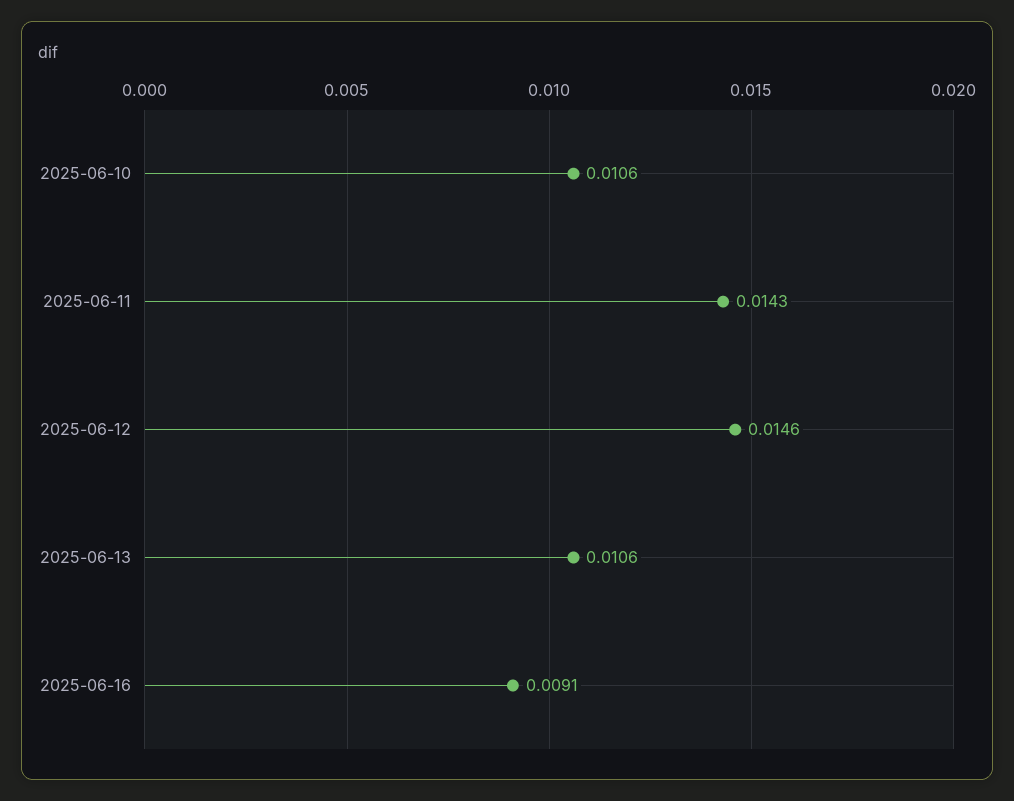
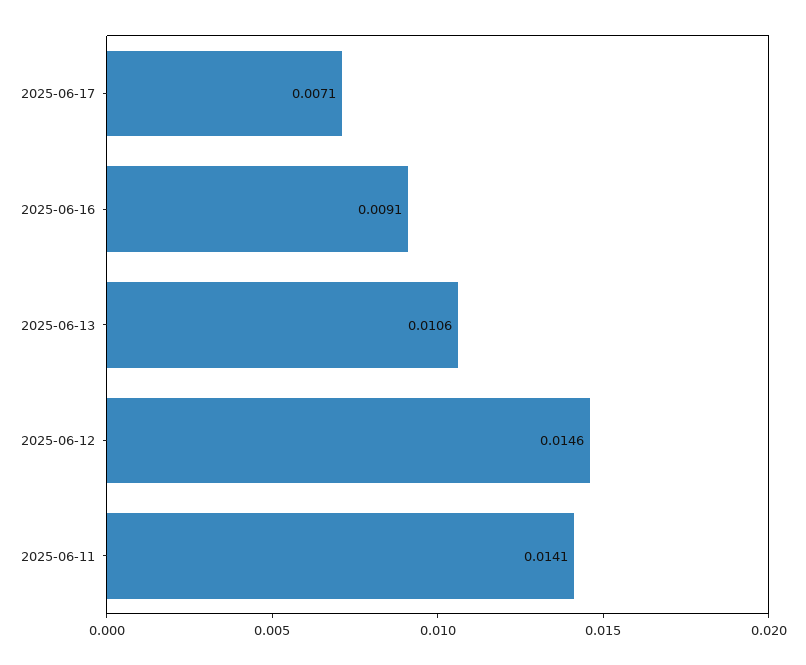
2025-06-10: 0.0106 -> none
2025-06-11: 0.0143 -> 0.0141
2025-06-17: none -> 0.0071

